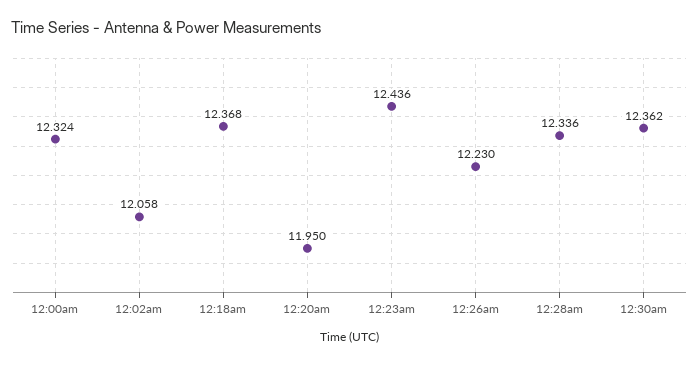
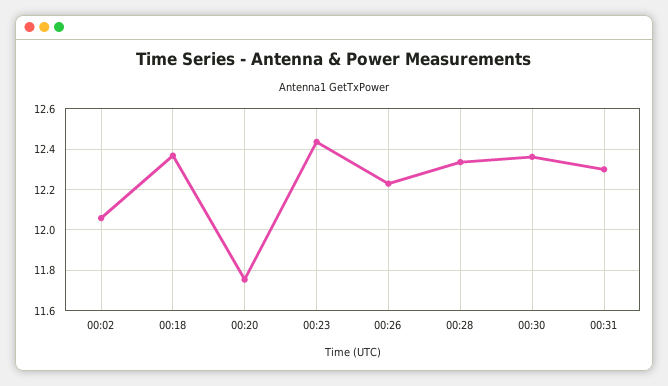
12:00am: 12.324 -> none
12:20am: 11.95 -> 11.75
00:31: none -> 12.3

